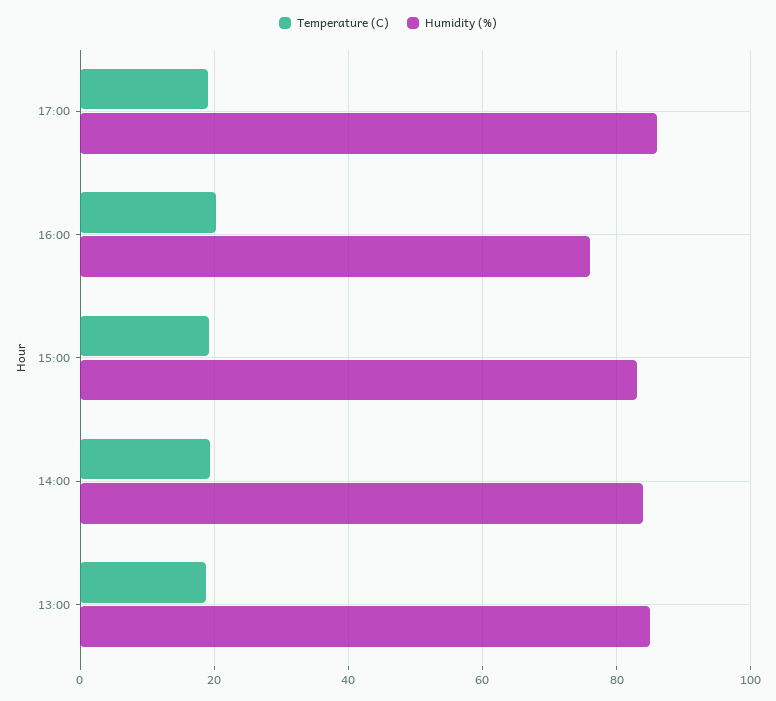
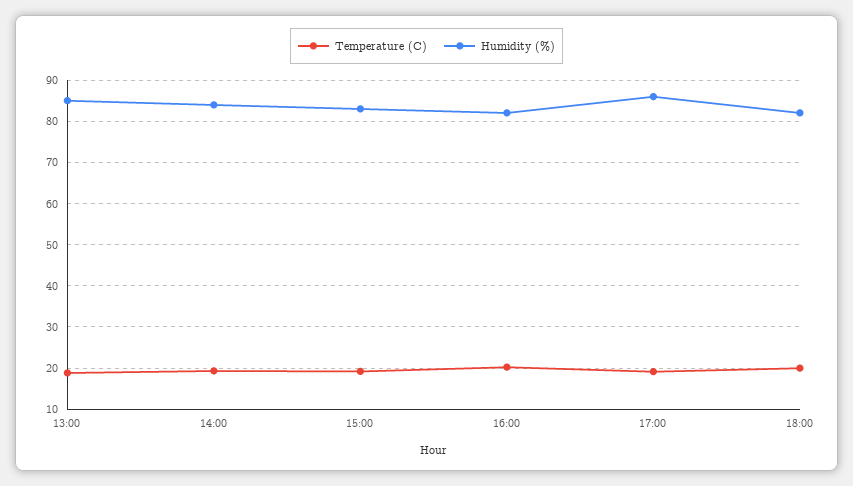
Humidity (%), 16:00: 76 -> 82
Temperature (C), 18:00: none -> 20
Humidity (%), 18:00: none -> 82

